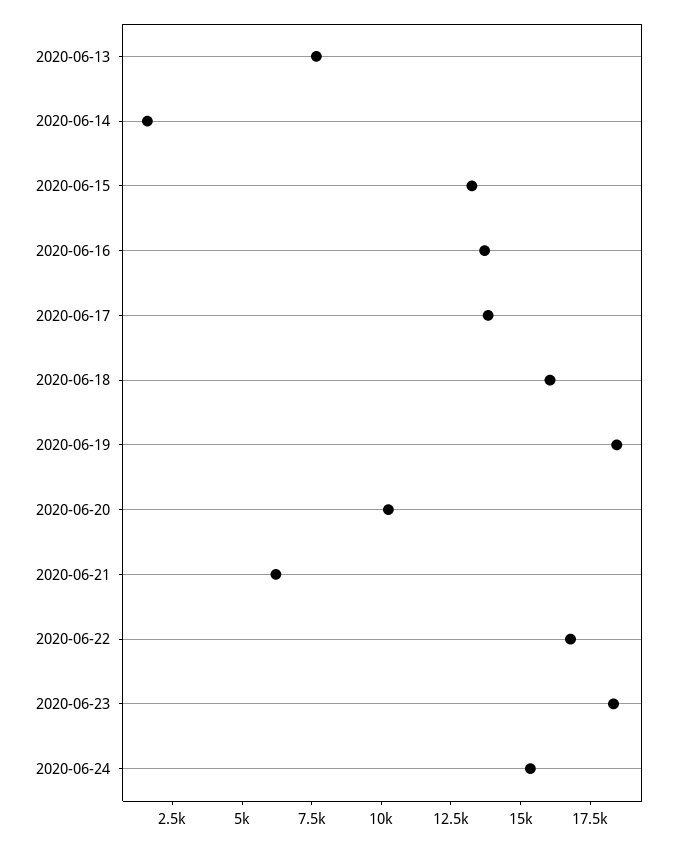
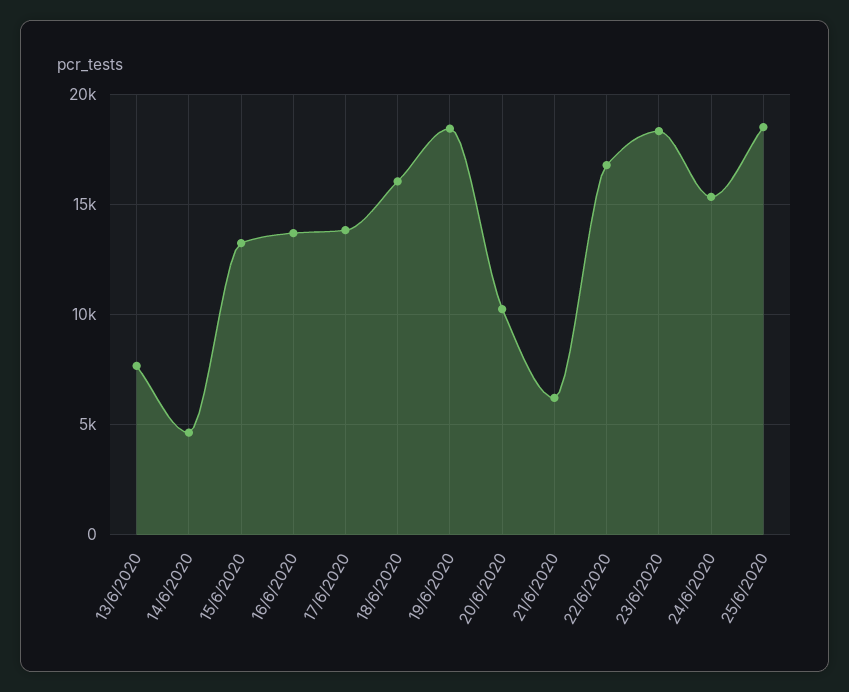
2020-06-14: 1500 -> 4500
25/6/2020: none -> 18500

